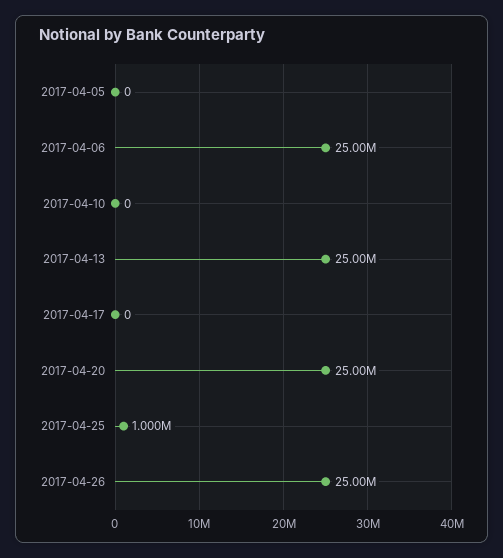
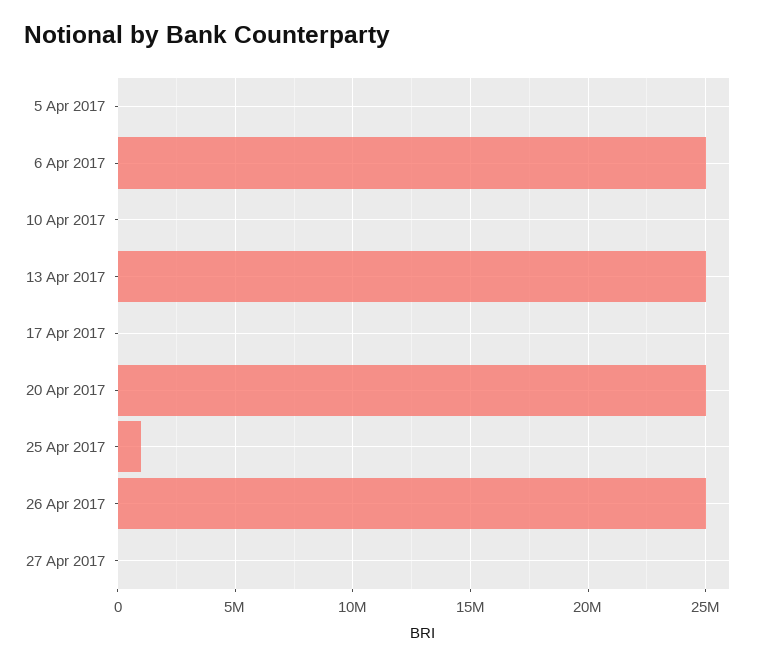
27 Apr 2017: none -> 0

